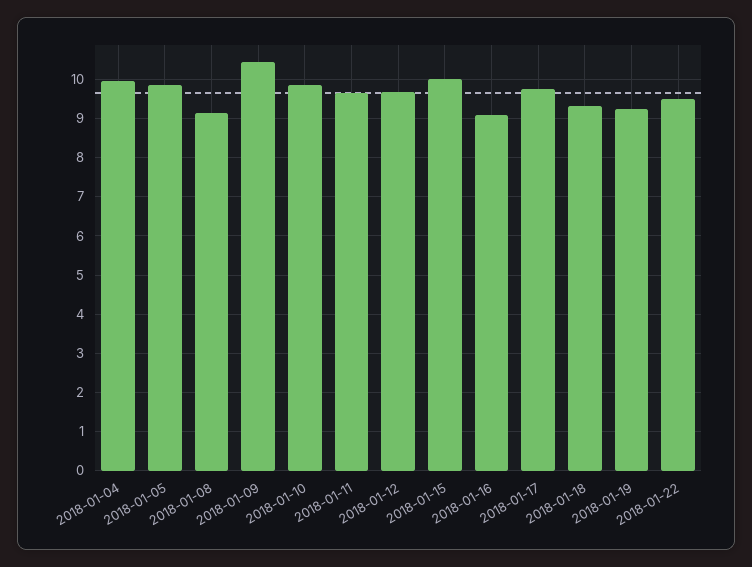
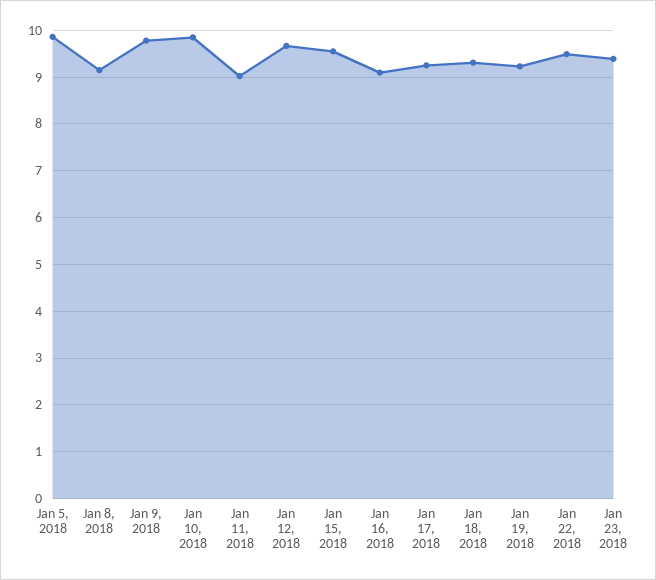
2018-01-04: 10 -> none
2018-01-09: 10.4 -> 9.8
2018-01-11: 9.6 -> 9
2018-01-15: 10 -> 9.6
2018-01-17: 9.8 -> 9.2
Jan 23, 2018: none -> 9.4

